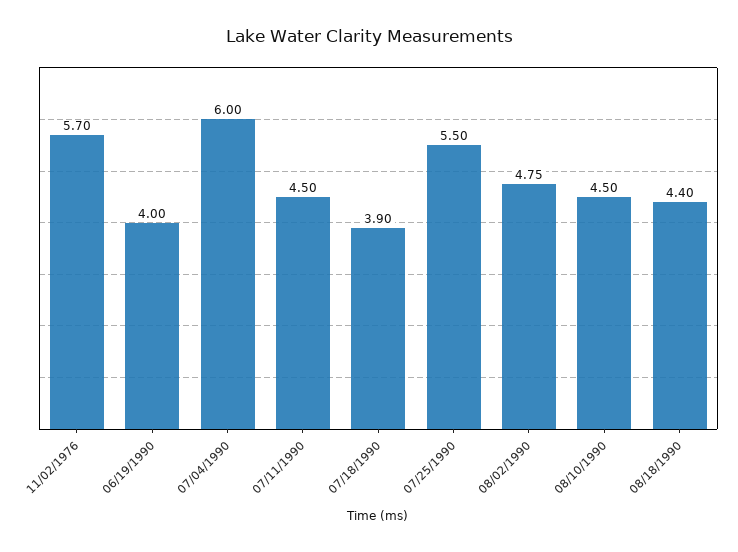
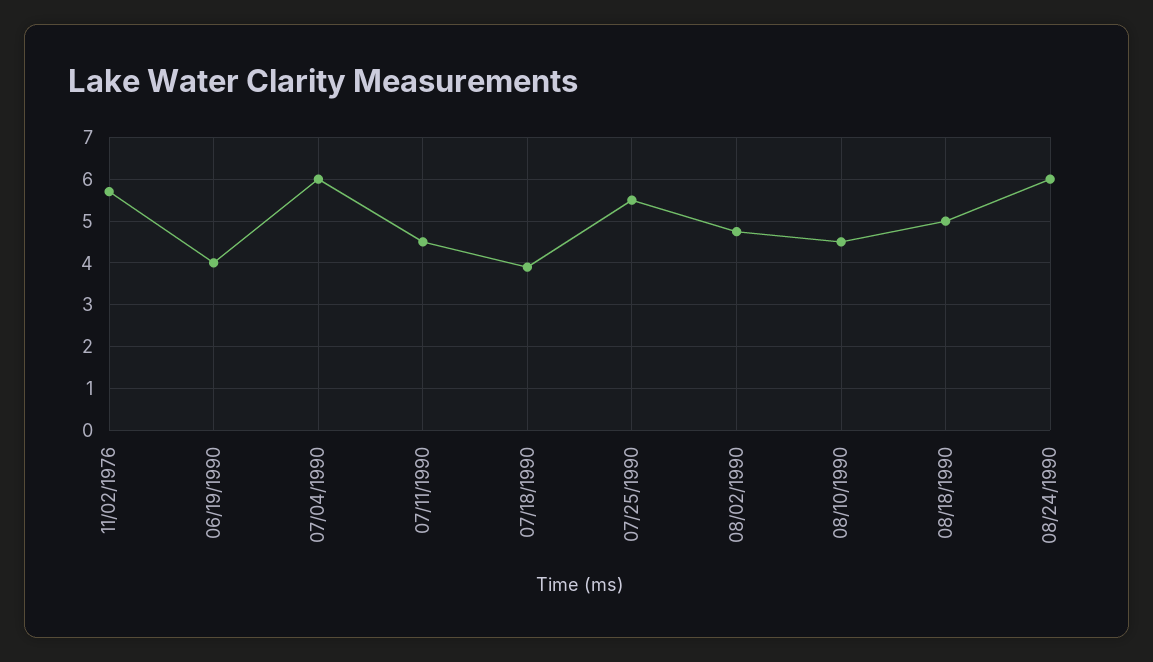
08/18/1990: 4.4 -> 5
08/24/1990: none -> 6

